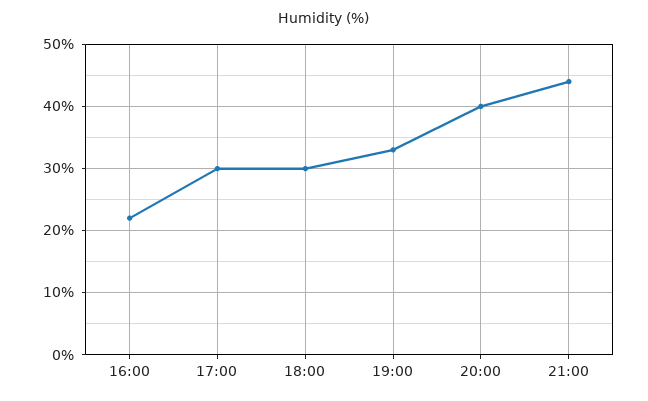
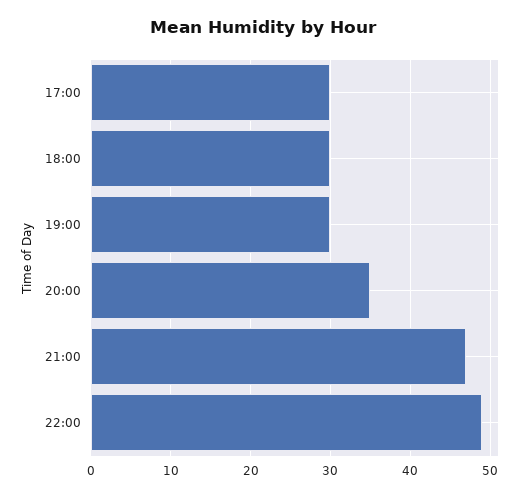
16:00: 22 -> none
19:00: 33 -> 30
20:00: 40 -> 35
21:00: 44 -> 47
22:00: none -> 49

